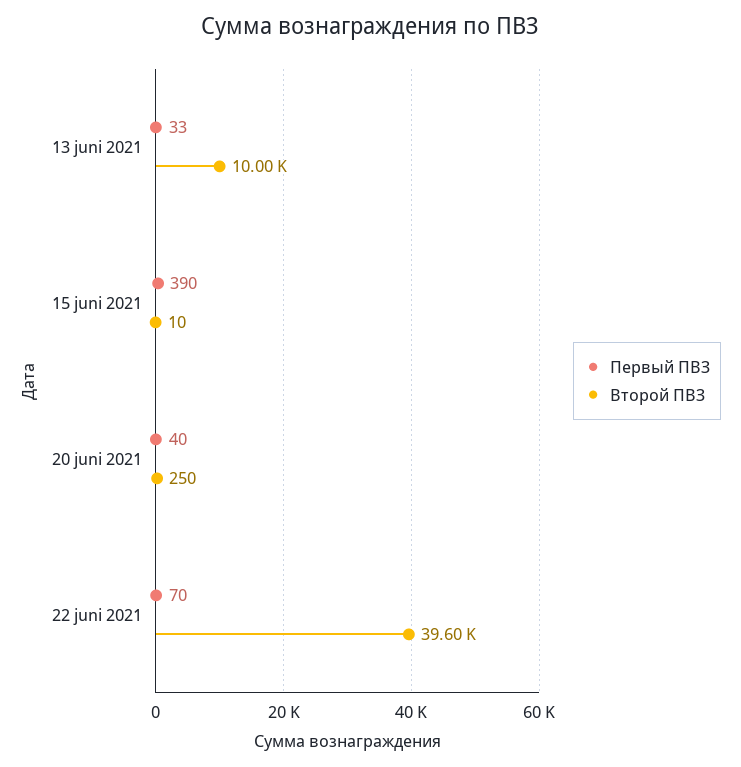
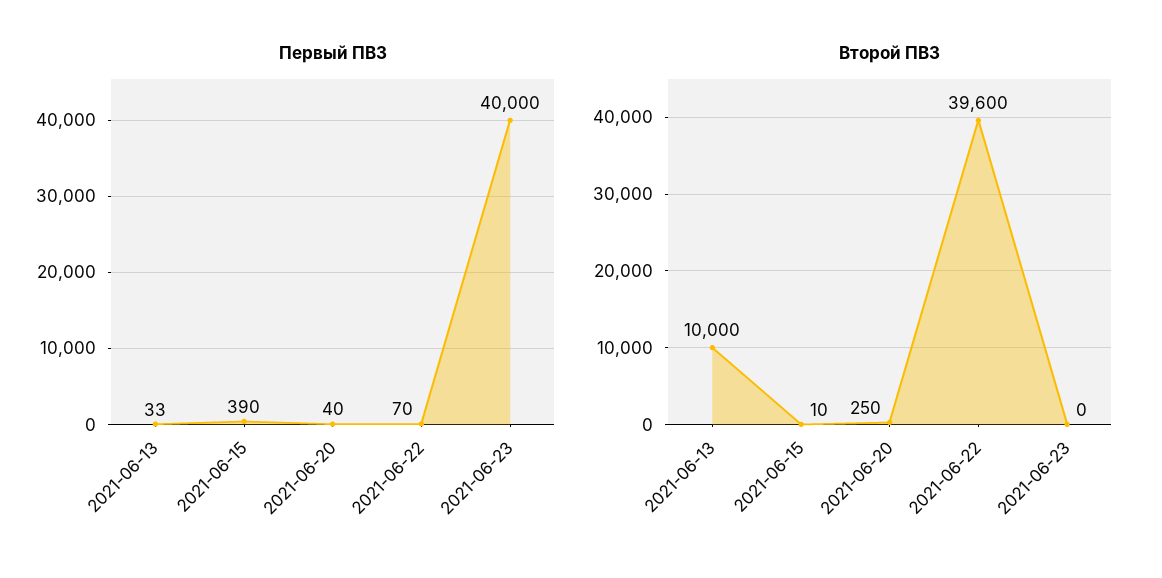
Первый ПВЗ, 2021-06-23: none -> 40000
Второй ПВЗ, 2021-06-23: none -> 0

